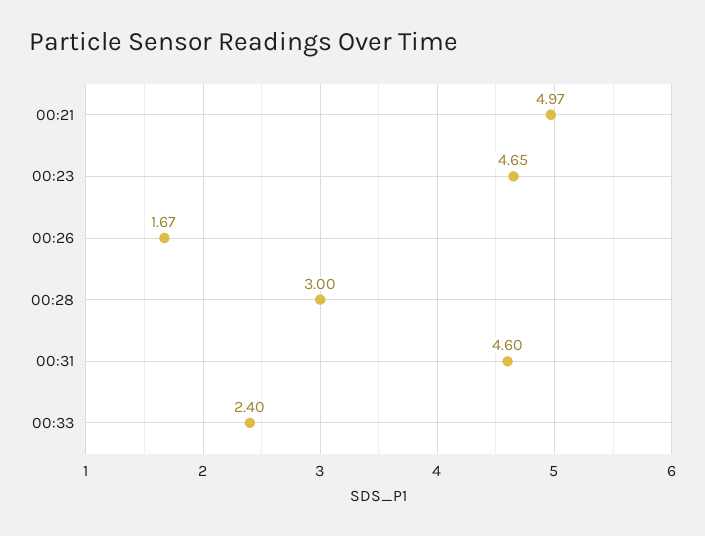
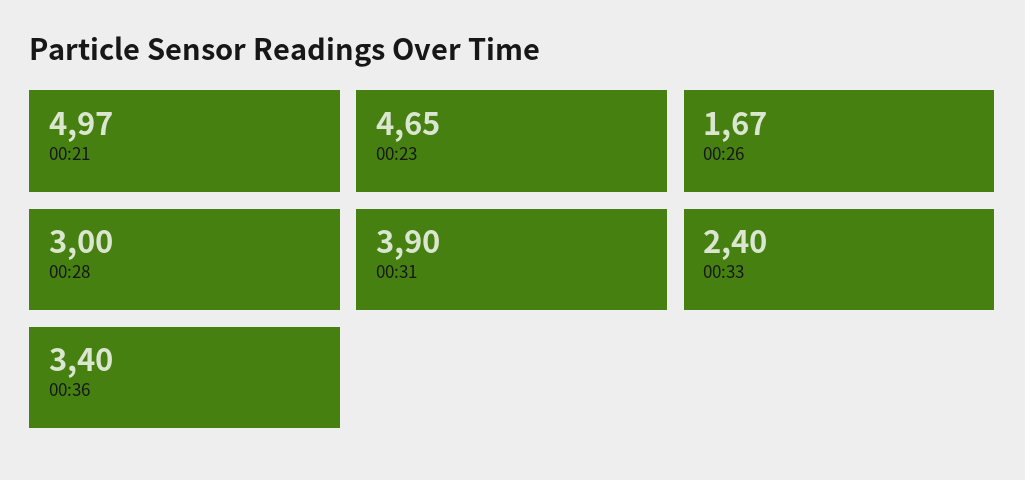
00:31: 4.6 -> 3.9
00:36: none -> 3.4

